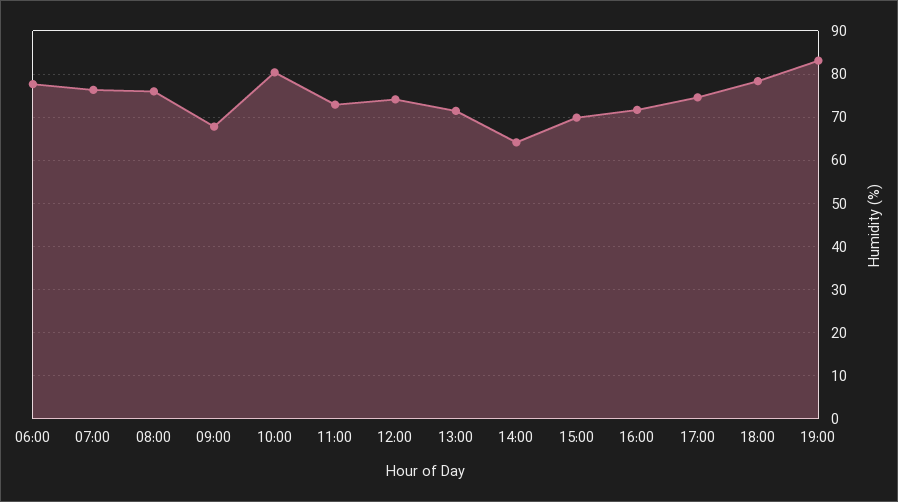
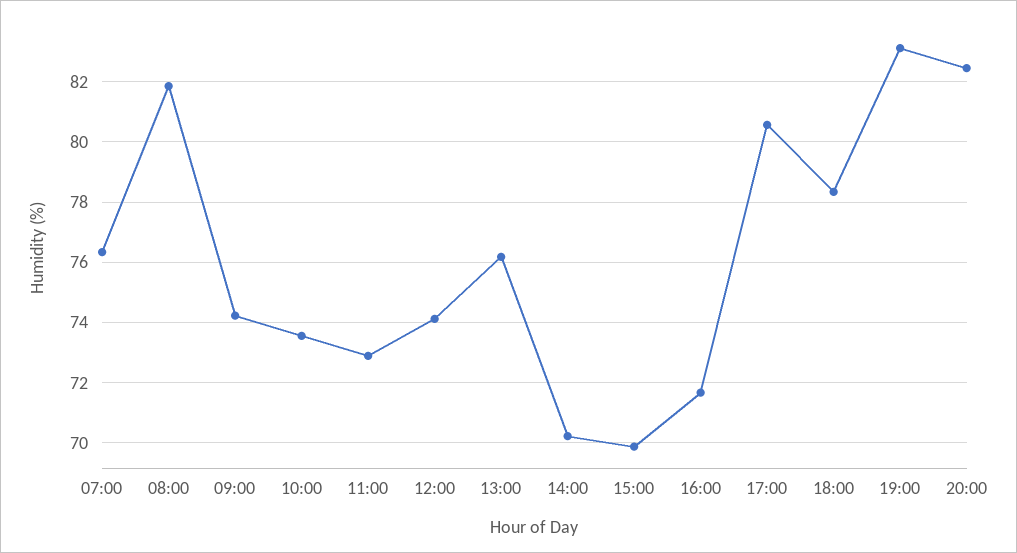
06:00: 78 -> none
08:00: 76 -> 81.8
09:00: 68 -> 74.2
10:00: 80 -> 73.6
13:00: 72 -> 76.2
14:00: 64 -> 70.2
17:00: 74 -> 80.6
20:00: none -> 82.4

